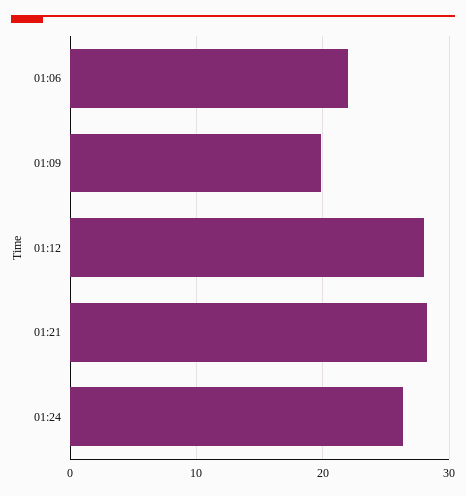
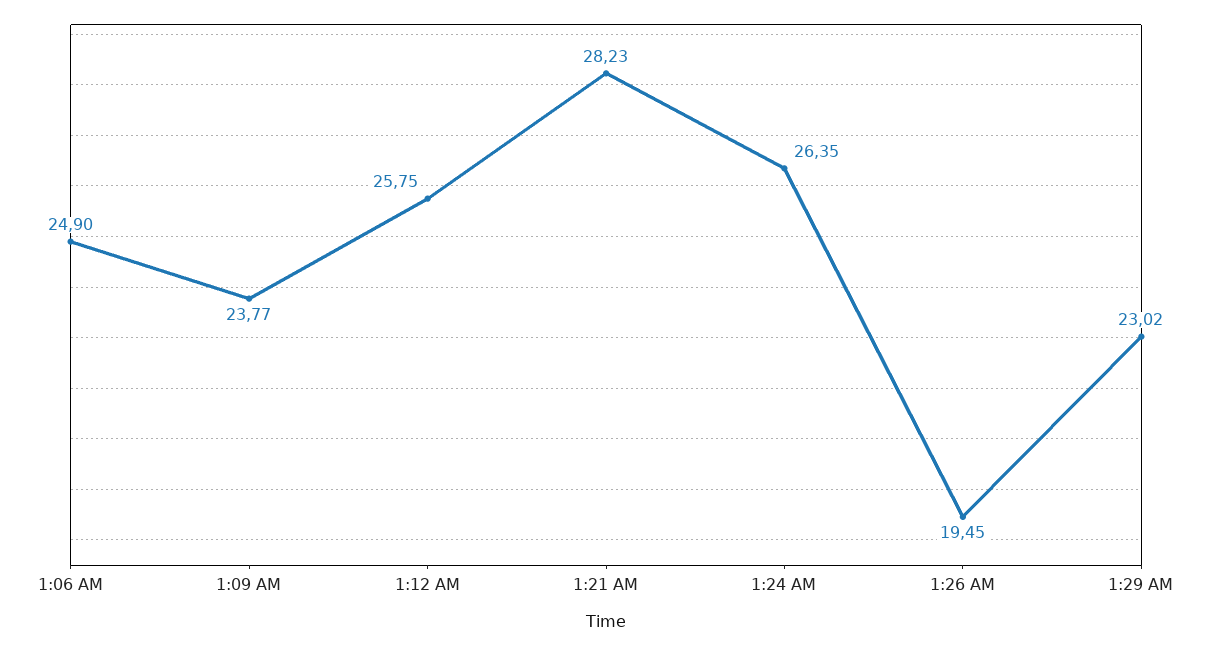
01:06: 22 -> 24.9
01:09: 20 -> 23.77
01:12: 28 -> 25.75
1:26 AM: none -> 19.45
1:29 AM: none -> 23.02

